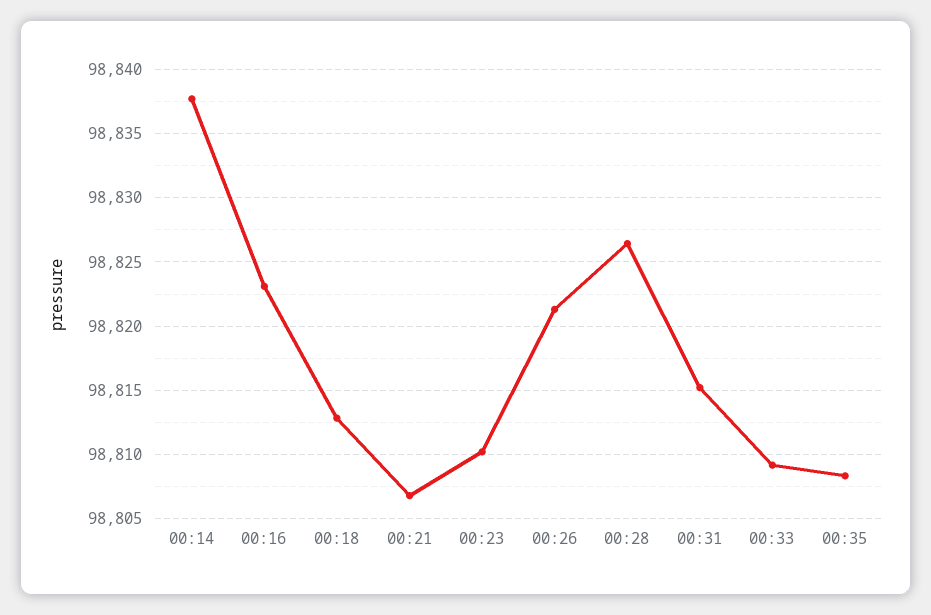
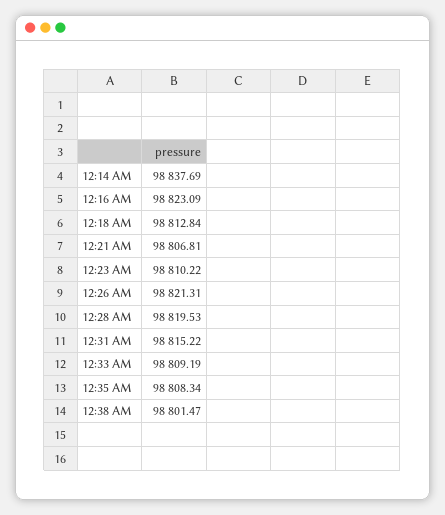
00:28: 98826.5 -> 98819.53
12:38 AM: none -> 98801.47

